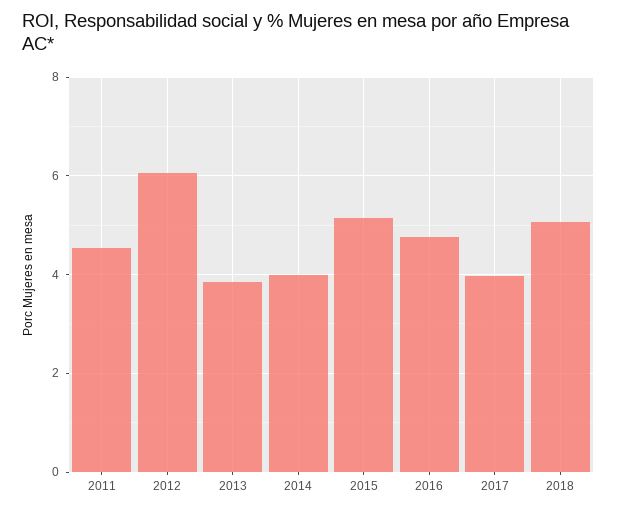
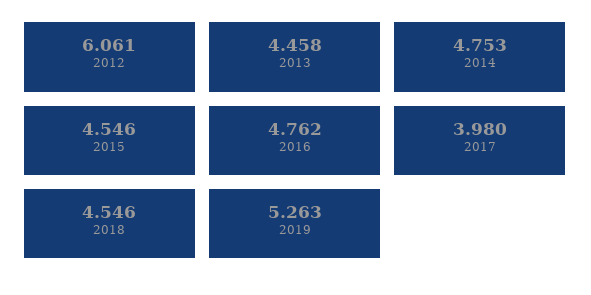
2011: 4.6 -> none
2013: 3.8 -> 4.458
2014: 4 -> 4.753
2015: 5.2 -> 4.546
2018: 5 -> 4.546
2019: none -> 5.263

